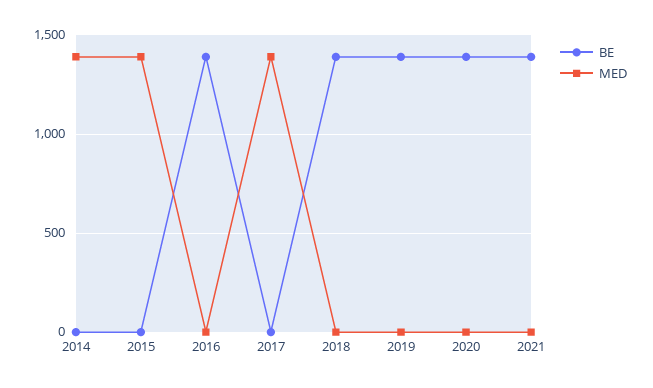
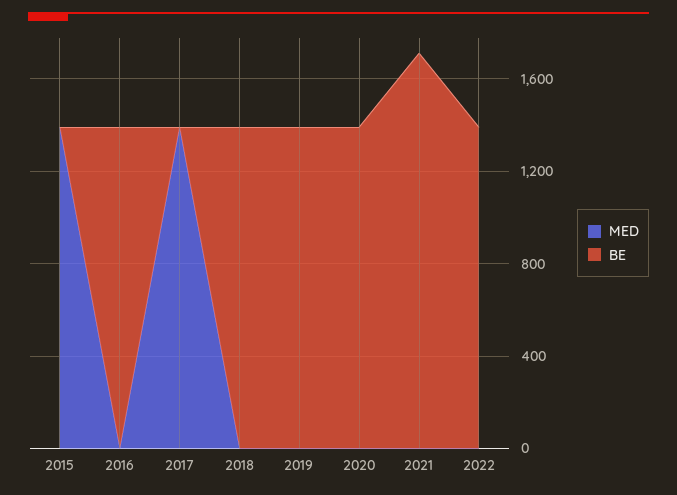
BE, 2014: 0 -> none
MED, 2014: 1400 -> none
BE, 2021: 1400 -> 1700
MED, 2022: none -> 0
BE, 2022: none -> 1400

